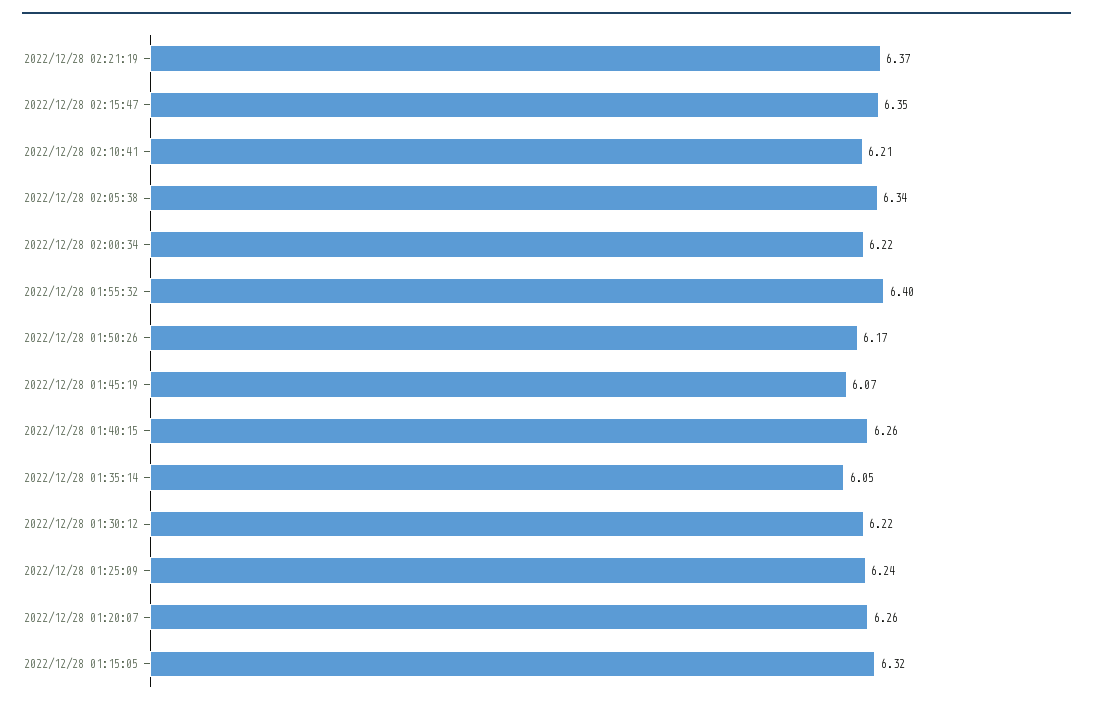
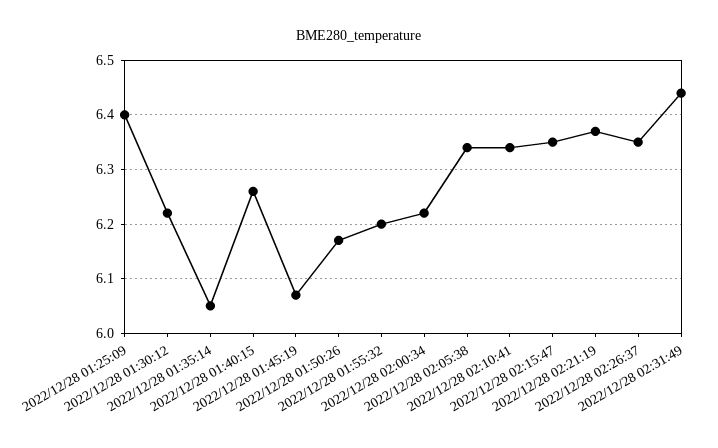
2022/12/28 02:10:41: 6.21 -> 6.35
2022/12/28 01:55:32: 6.4 -> 6.2
2022/12/28 01:25:09: 6.24 -> 6.4
2022/12/28 01:20:07: 6.26 -> none
2022/12/28 01:15:05: 6.32 -> none
2022/12/28 02:26:37: none -> 6.35
2022/12/28 02:31:49: none -> 6.45

